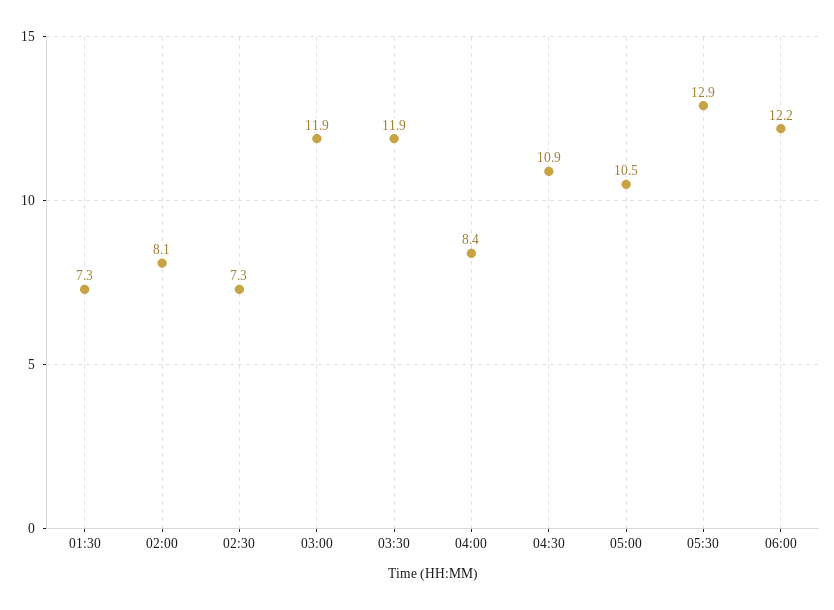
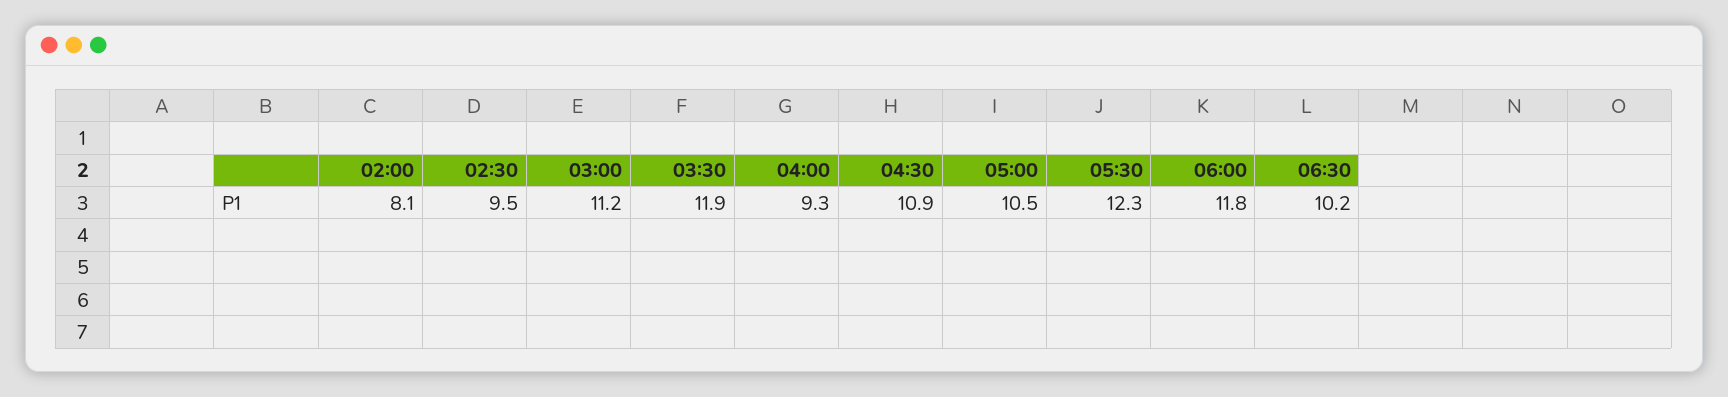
01:30: 7.3 -> none
02:30: 7.3 -> 9.5
03:00: 11.9 -> 11.2
04:00: 8.4 -> 9.3
05:30: 12.9 -> 12.3
06:00: 12.2 -> 11.8
06:30: none -> 10.2

